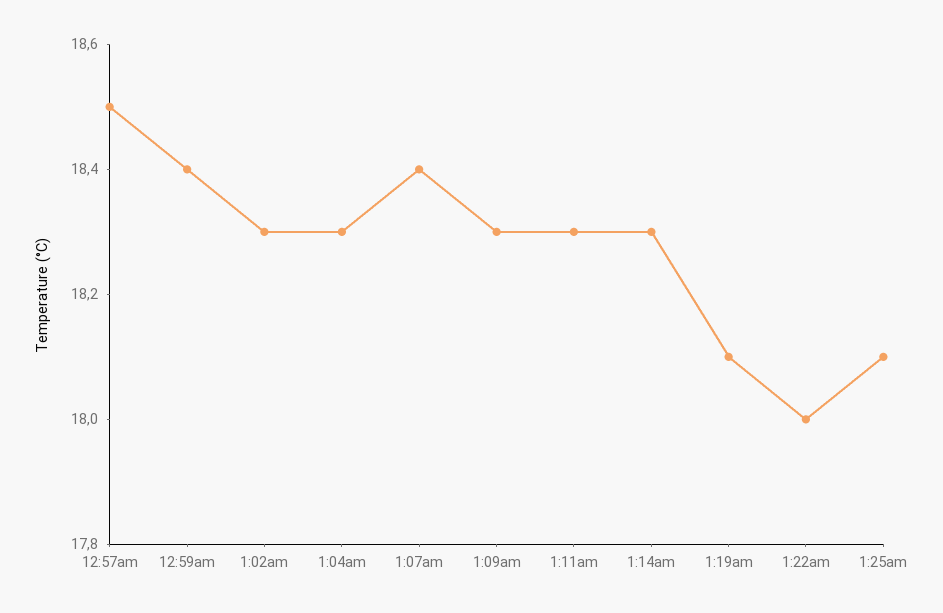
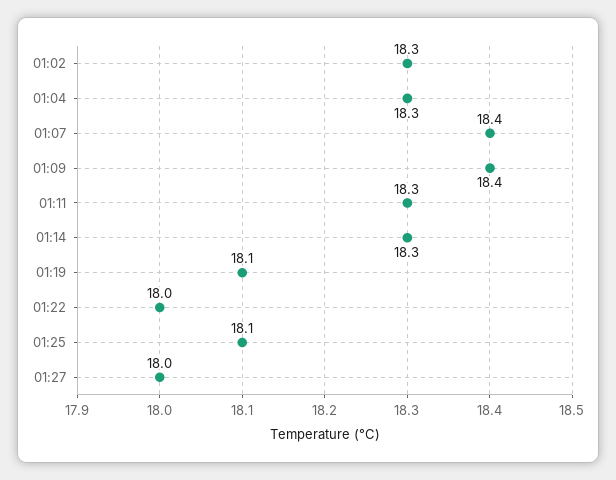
12:57am: 18.5 -> none
12:59am: 18.4 -> none
1:09am: 18.3 -> 18.4
01:27: none -> 18

